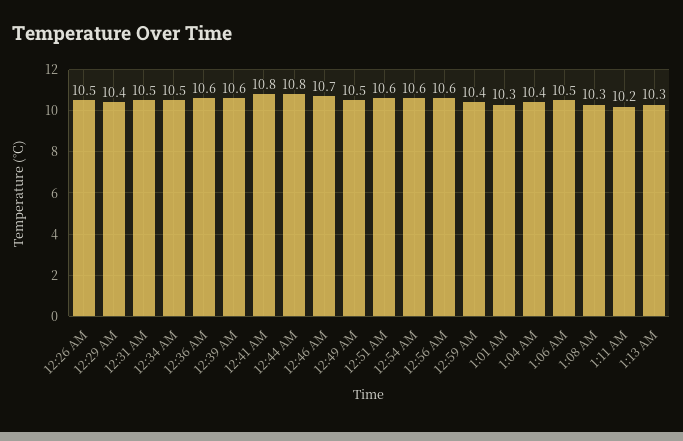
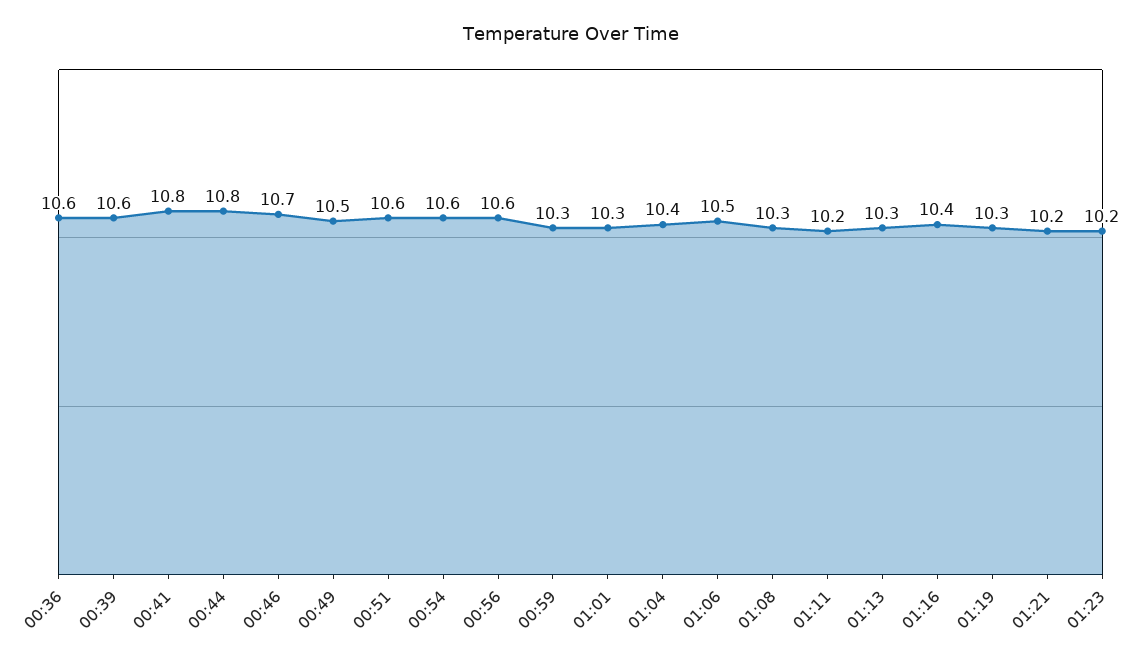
12:26 AM: 10.5 -> none
12:29 AM: 10.4 -> none
12:31 AM: 10.5 -> none
12:34 AM: 10.5 -> none
12:59 AM: 10.4 -> 10.3
01:16: none -> 10.4
01:19: none -> 10.3
01:21: none -> 10.2
01:23: none -> 10.2

